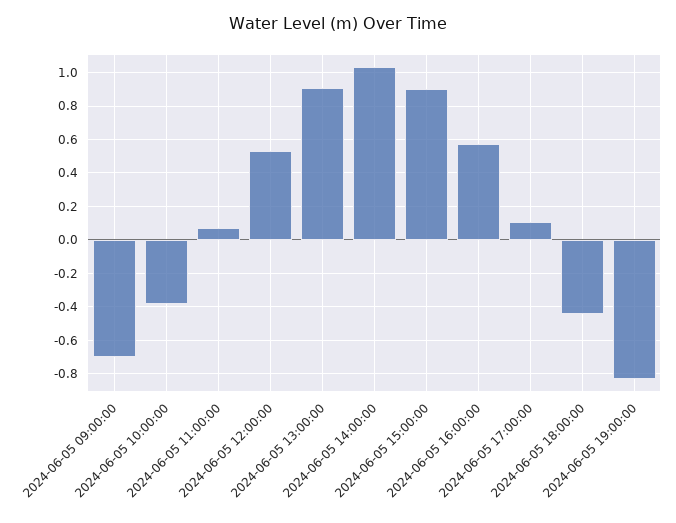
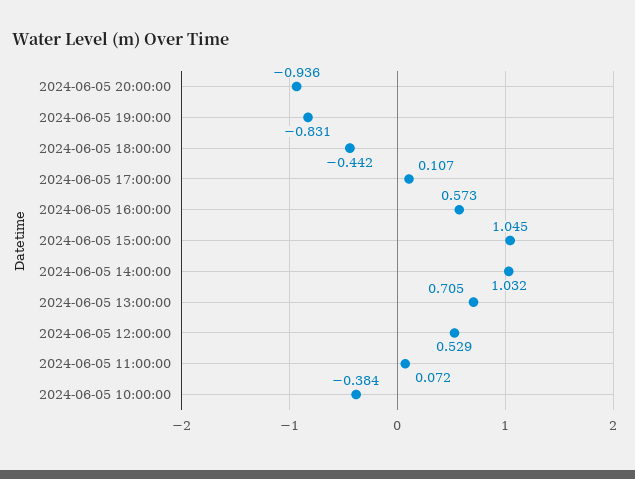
2024-06-05 09:00:00: -0.7 -> none
2024-06-05 13:00:00: 0.9 -> 0.705
2024-06-05 15:00:00: 0.9 -> 1.045
2024-06-05 20:00:00: none -> -0.936

